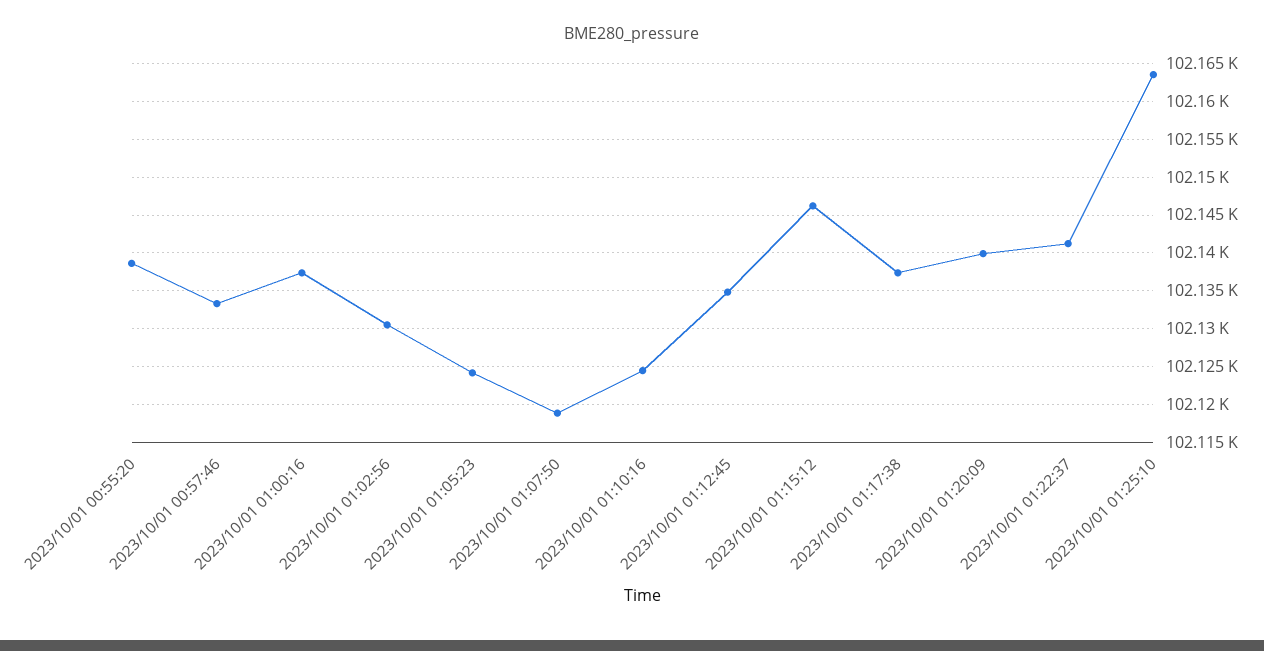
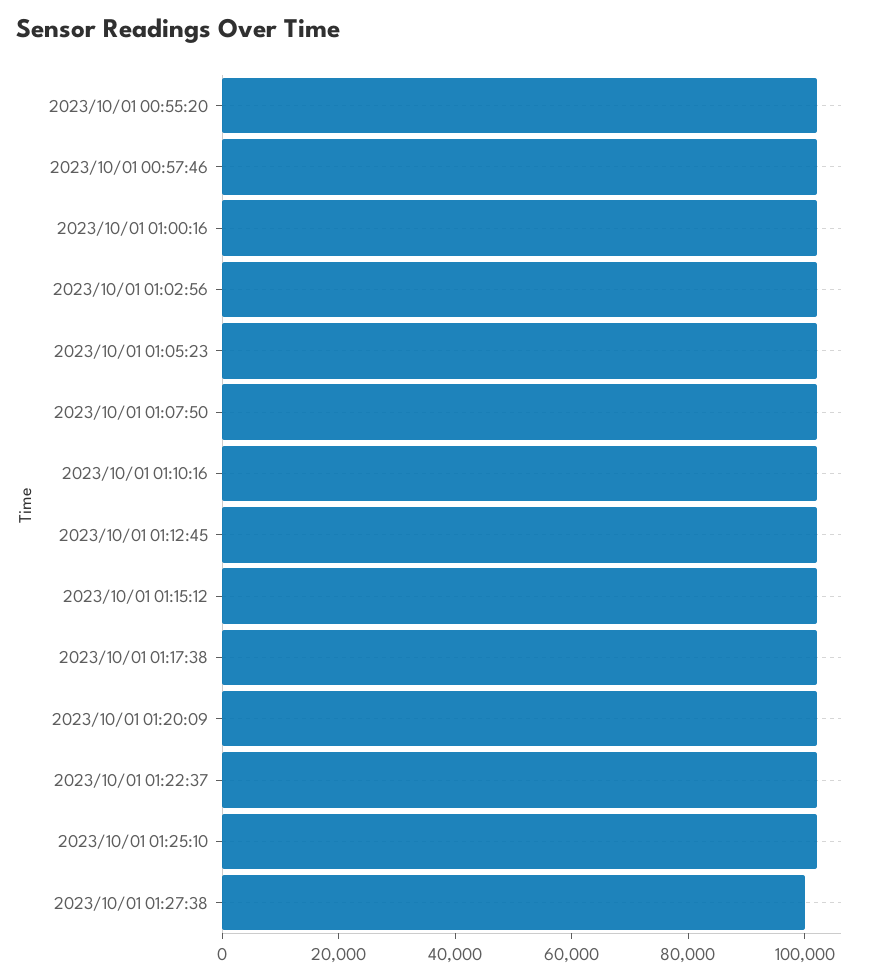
2023/10/01 01:27:38: none -> 100000

